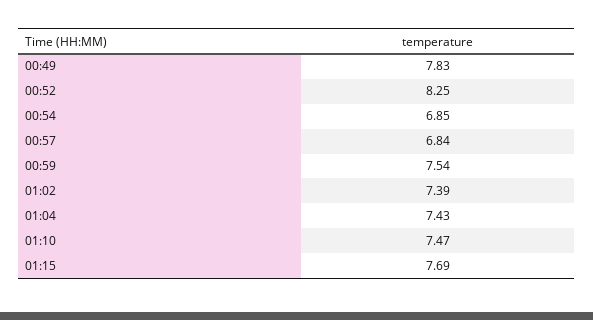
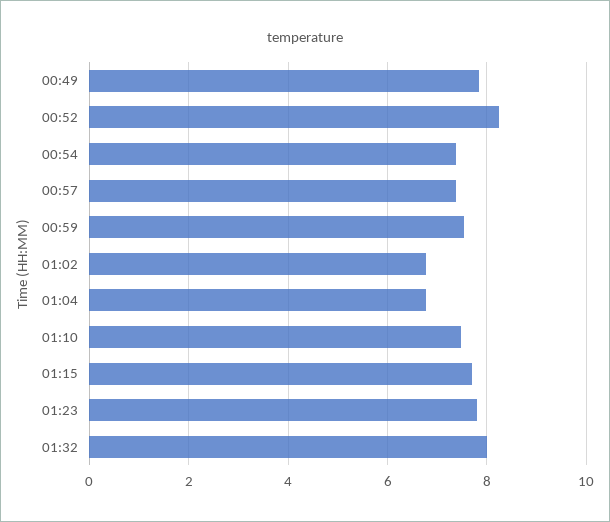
00:54: 6.85 -> 7.4
00:57: 6.84 -> 7.4
01:02: 7.39 -> 6.8
01:04: 7.43 -> 6.8
01:23: none -> 7.8
01:32: none -> 8

